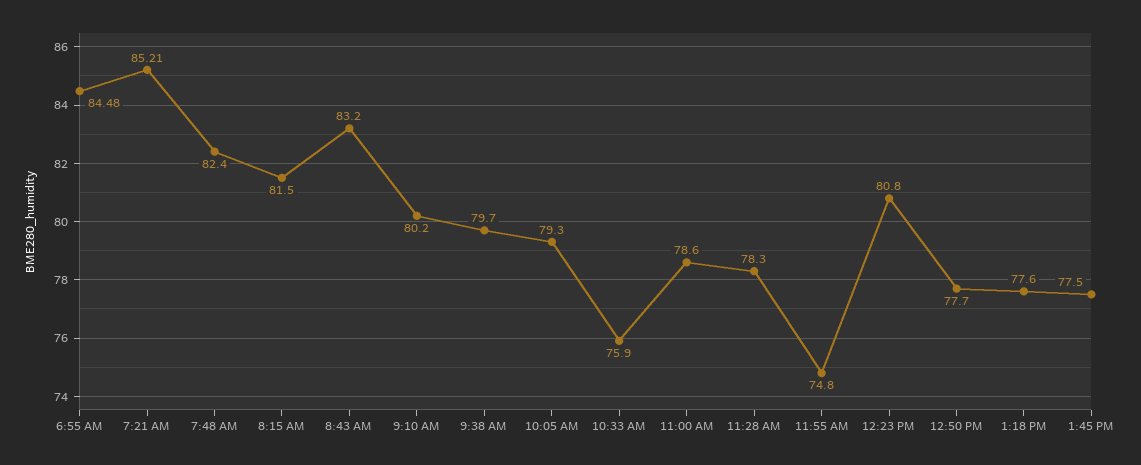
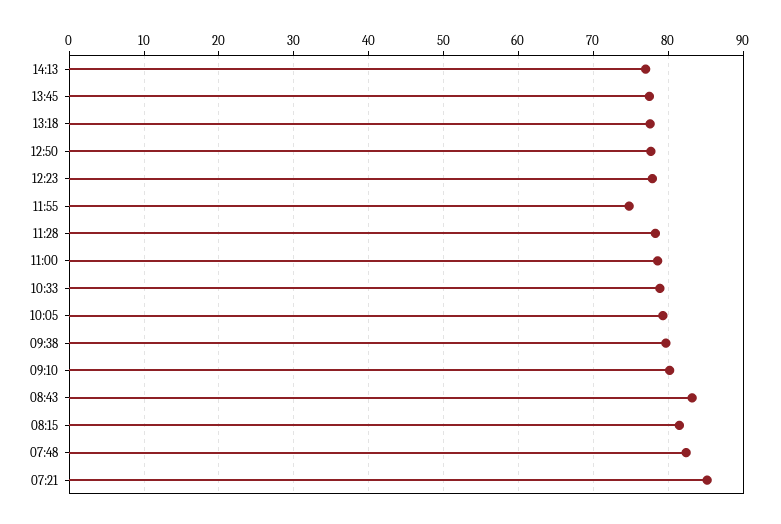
6:55 AM: 84.48 -> none
10:33 AM: 75.9 -> 79
12:23 PM: 80.8 -> 78
14:13: none -> 77

